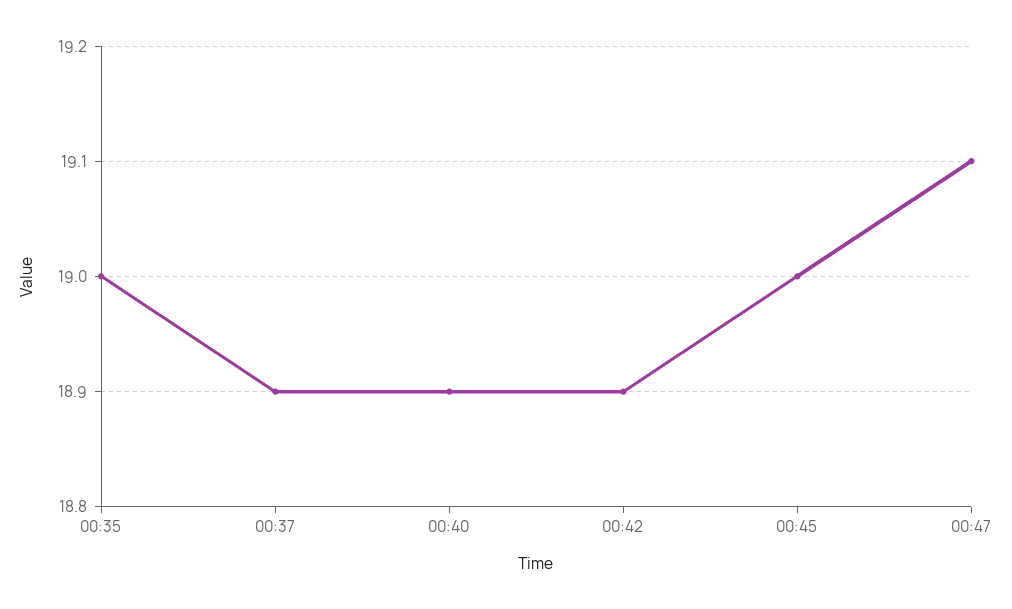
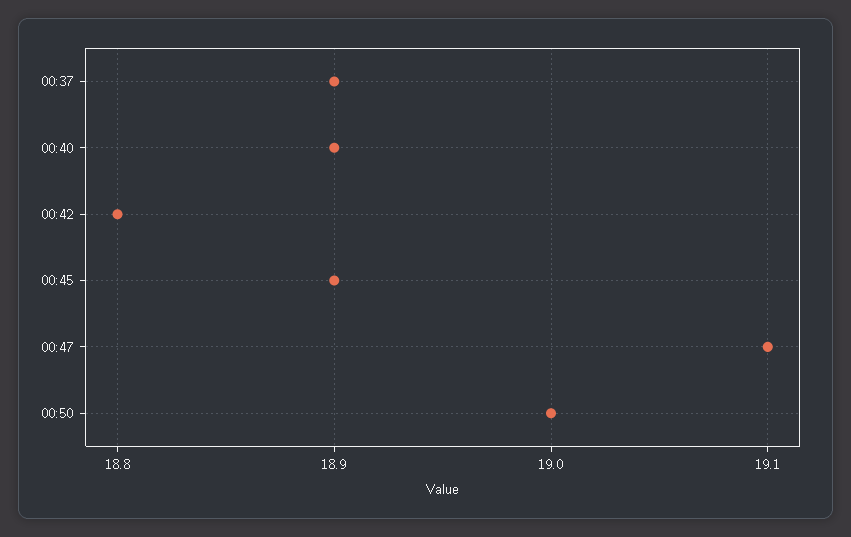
00:35: 19 -> none
00:42: 18.9 -> 18.8
00:45: 19 -> 18.9
00:50: none -> 19

